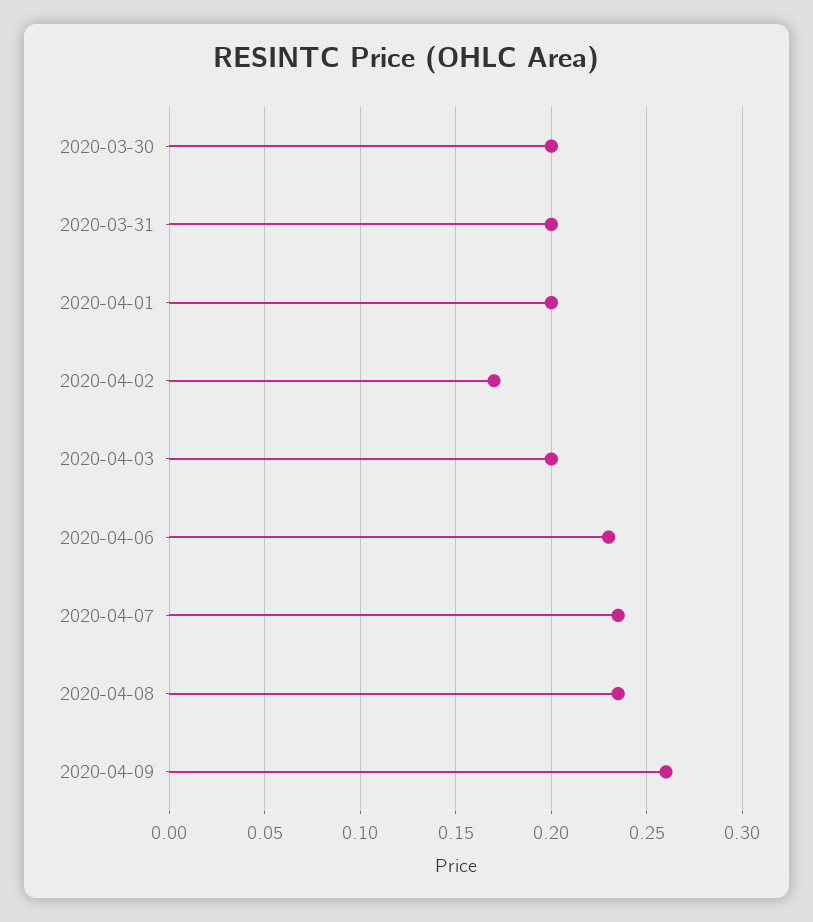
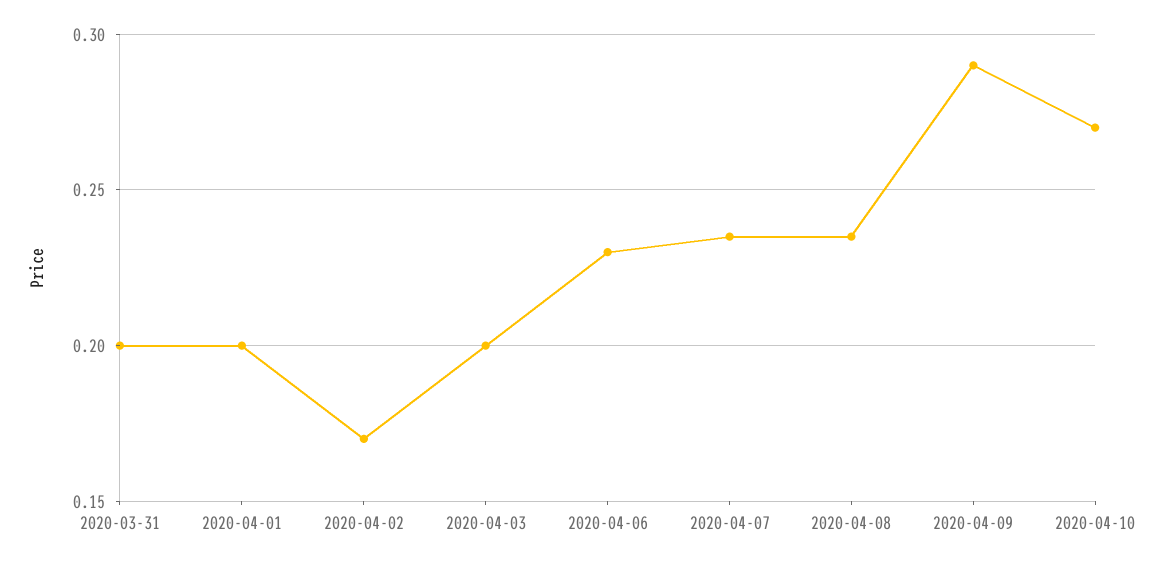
2020-03-30: 0.2 -> none
2020-04-09: 0.26 -> 0.29
2020-04-10: none -> 0.27

